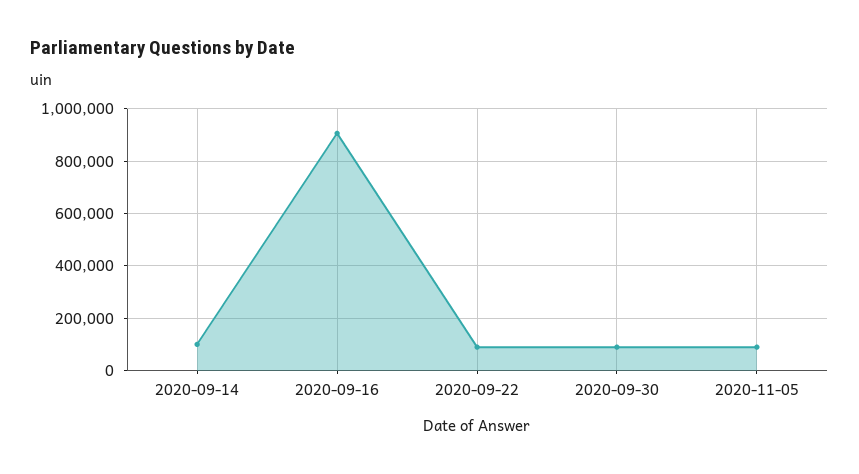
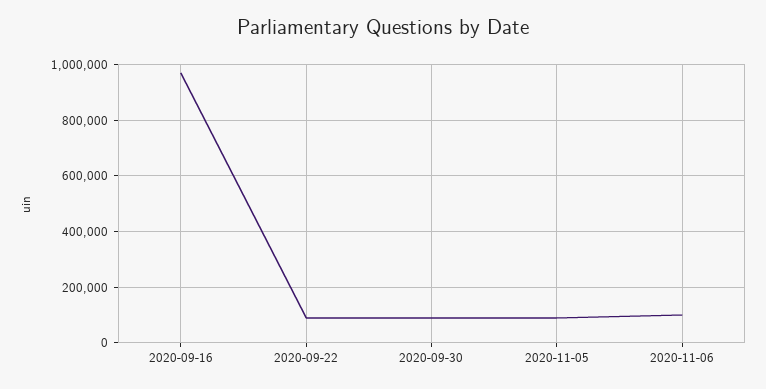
2020-09-14: 100000 -> none
2020-09-16: 900000 -> 975000
2020-11-06: none -> 100000

